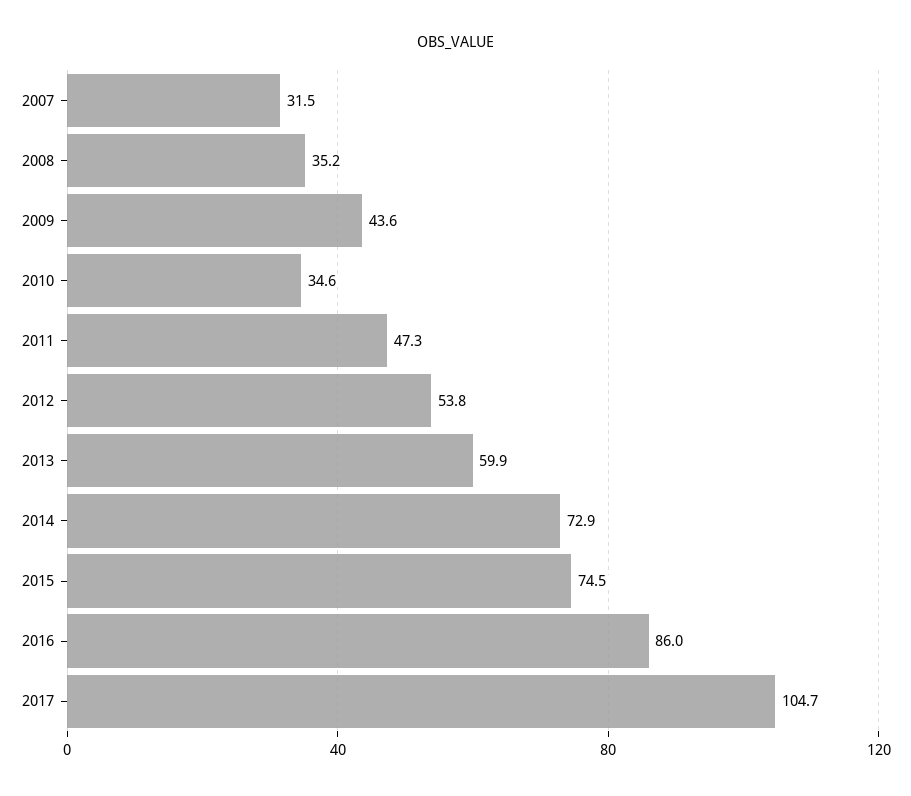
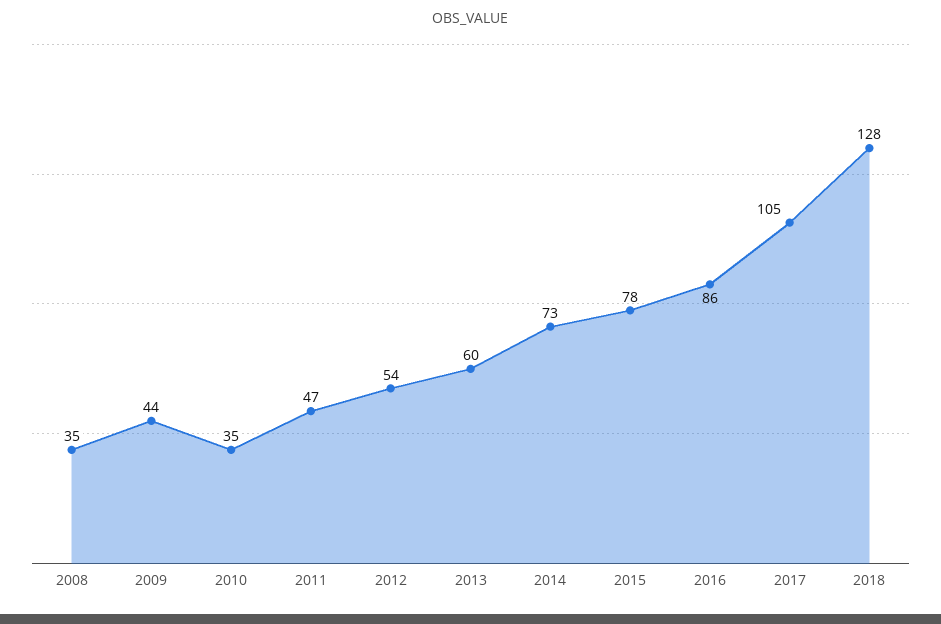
2007: 31.5 -> none
2015: 74.5 -> 78
2018: none -> 128

